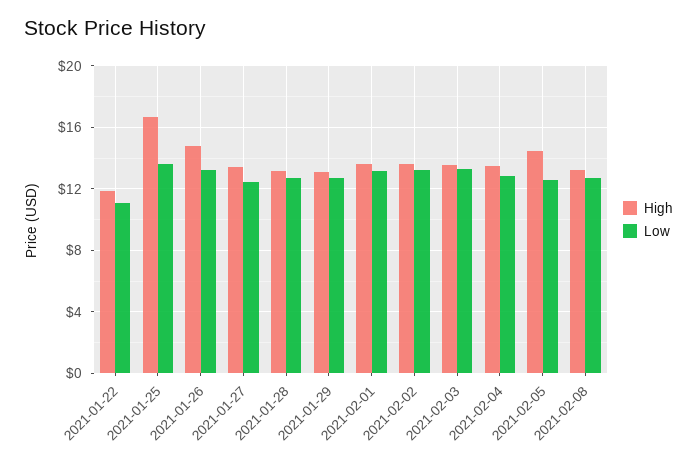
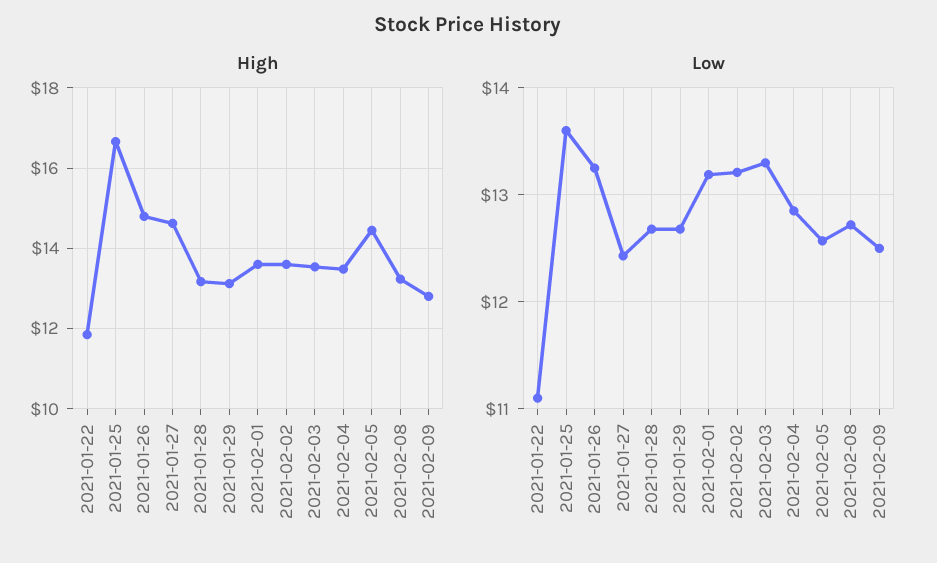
High, 2021-01-27: 13.5 -> 14.6
High, 2021-02-09: none -> 12.8
Low, 2021-02-09: none -> 12.5

